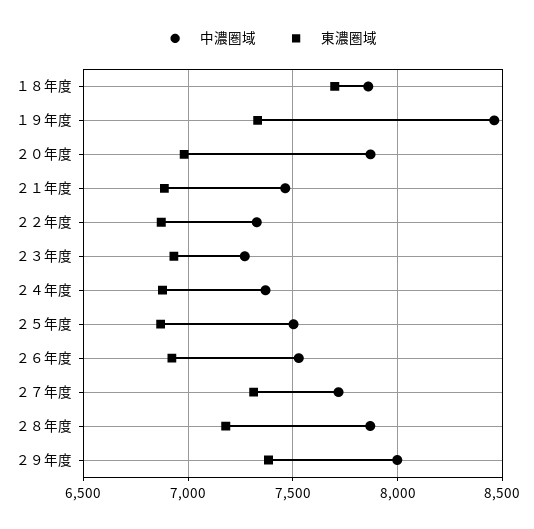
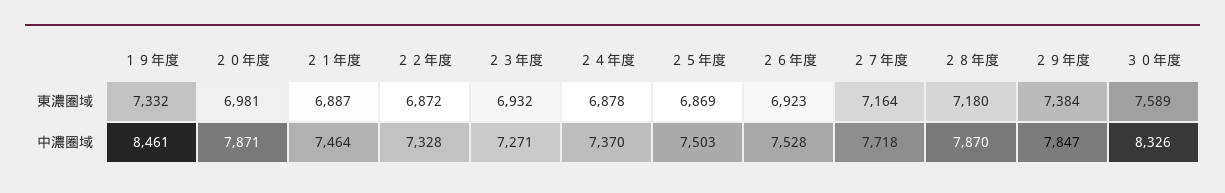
中濃圏域, １８年度: 7850 -> none
東濃圏域, １８年度: 7700 -> none
東濃圏域, ２７年度: 7300 -> 7164
中濃圏域, ２９年度: 8000 -> 7847
東濃圏域, ３０年度: none -> 7589
中濃圏域, ３０年度: none -> 8326

